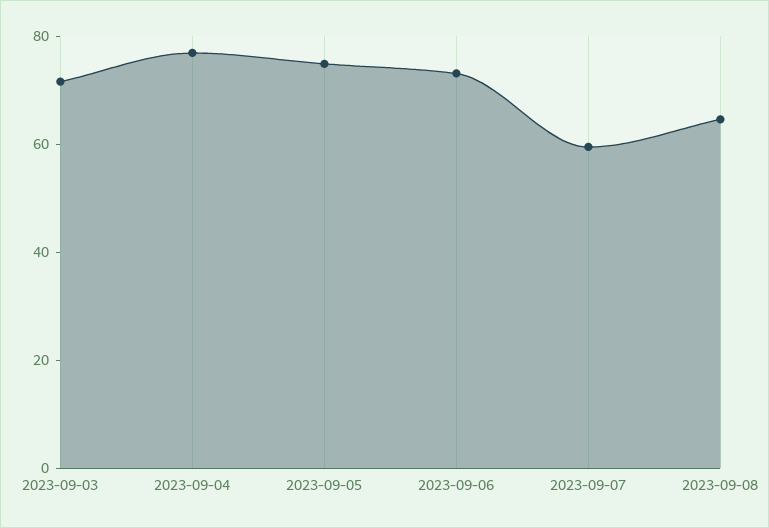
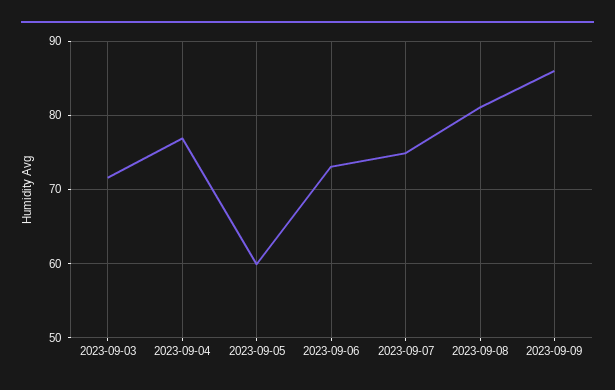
2023-09-05: 75 -> 60
2023-09-07: 60 -> 75
2023-09-08: 65 -> 81
2023-09-09: none -> 86

